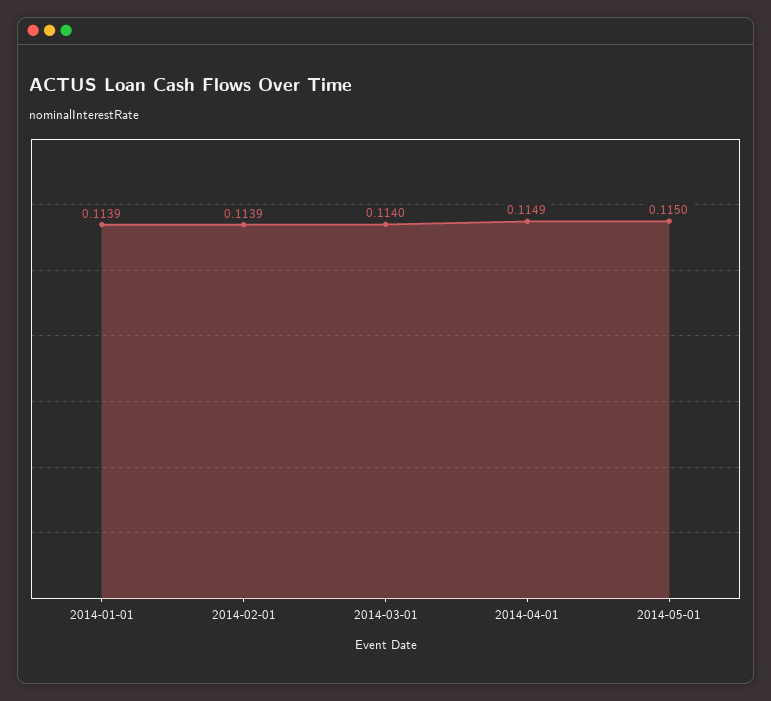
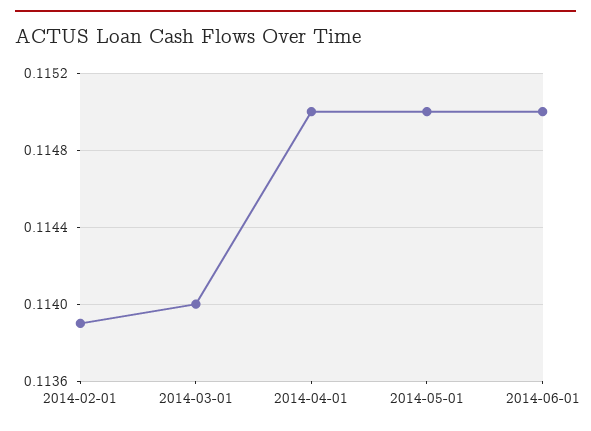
2014-01-01: 0.1139 -> none
2014-04-01: 0.1149 -> 0.115
2014-06-01: none -> 0.115

